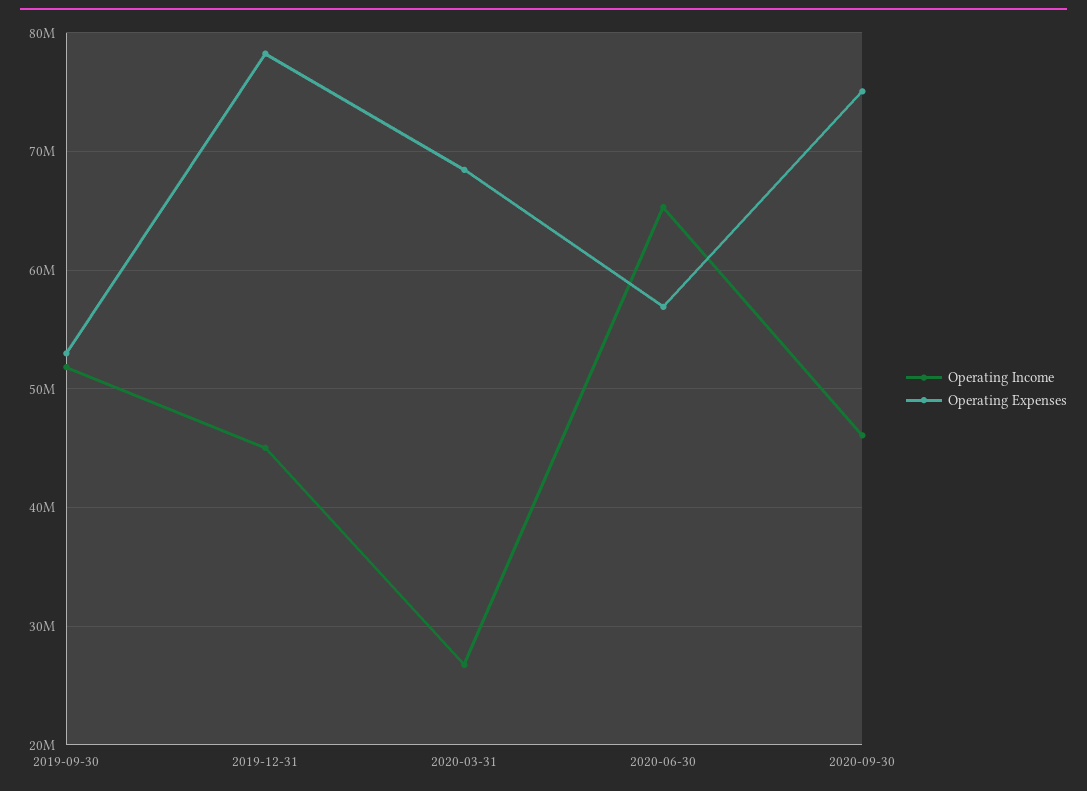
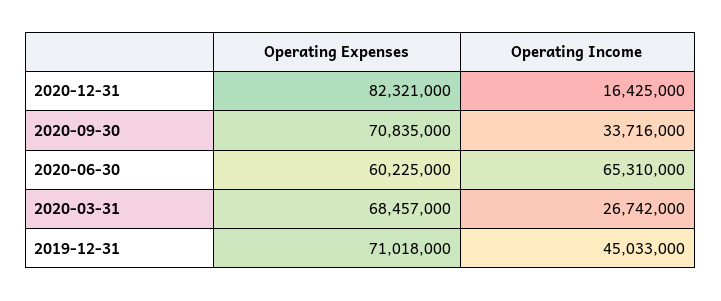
Operating Income, 2019-09-30: 52000000 -> none
Operating Expenses, 2019-09-30: 53000000 -> none
Operating Expenses, 2019-12-31: 78000000 -> 71018000
Operating Expenses, 2020-06-30: 57000000 -> 60225000
Operating Income, 2020-09-30: 46000000 -> 33716000
Operating Expenses, 2020-09-30: 75000000 -> 70835000
Operating Expenses, 2020-12-31: none -> 82321000
Operating Income, 2020-12-31: none -> 16425000

